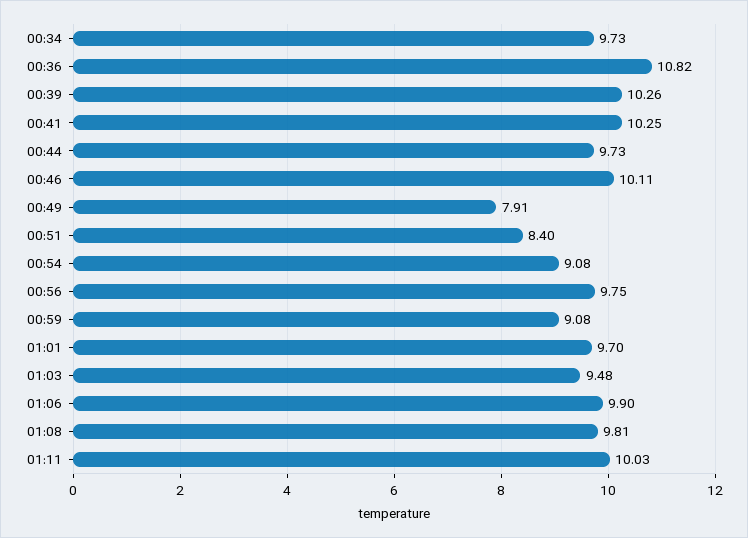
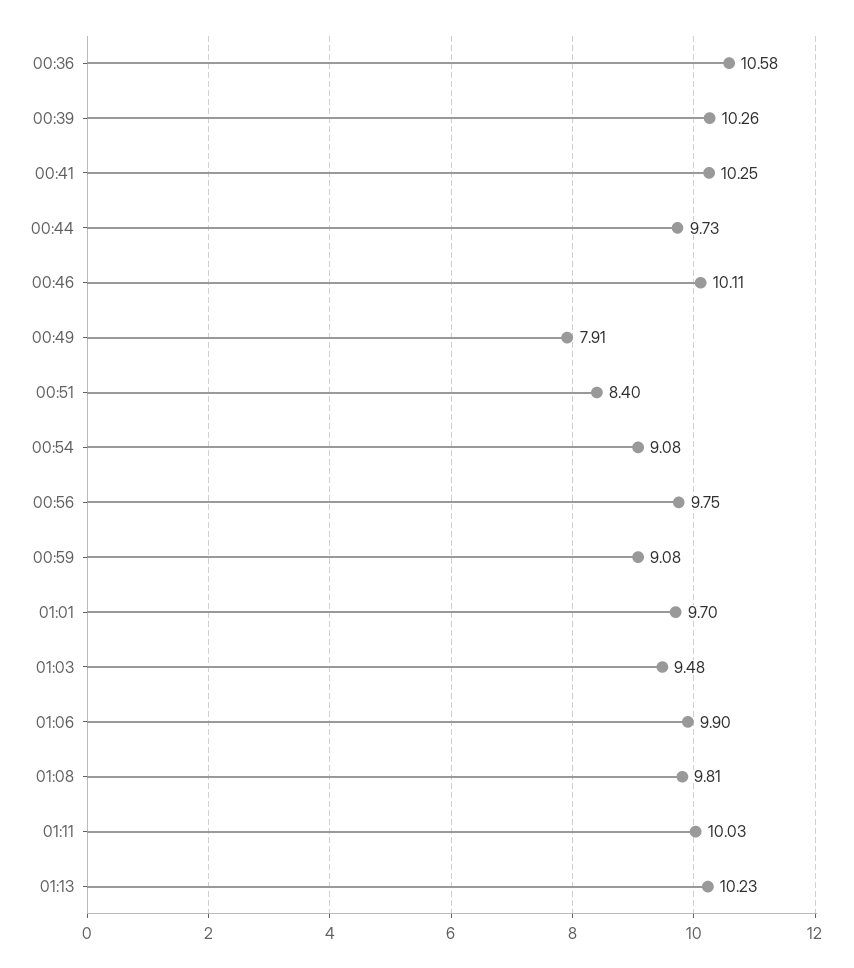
00:34: 9.73 -> none
00:36: 10.82 -> 10.58
01:13: none -> 10.23

